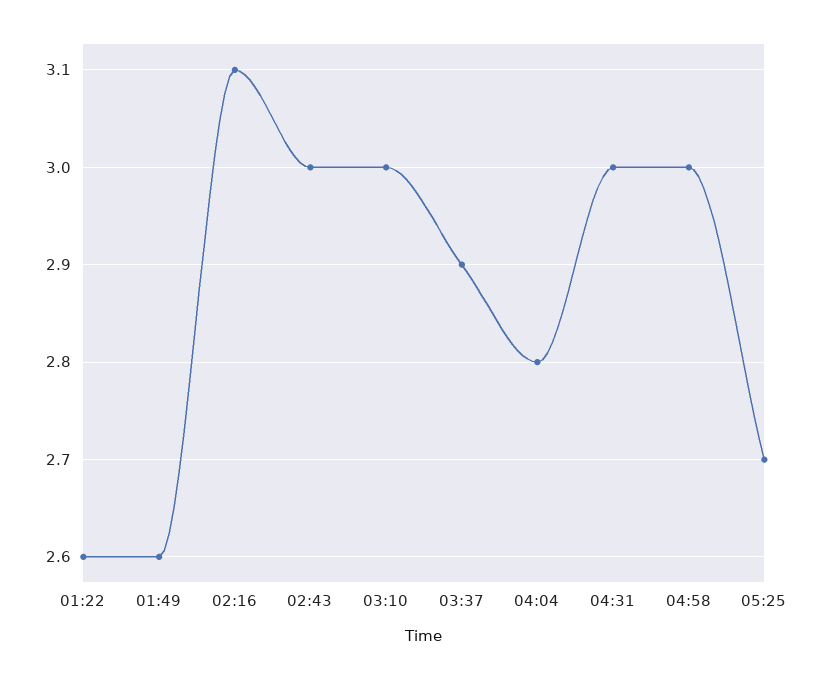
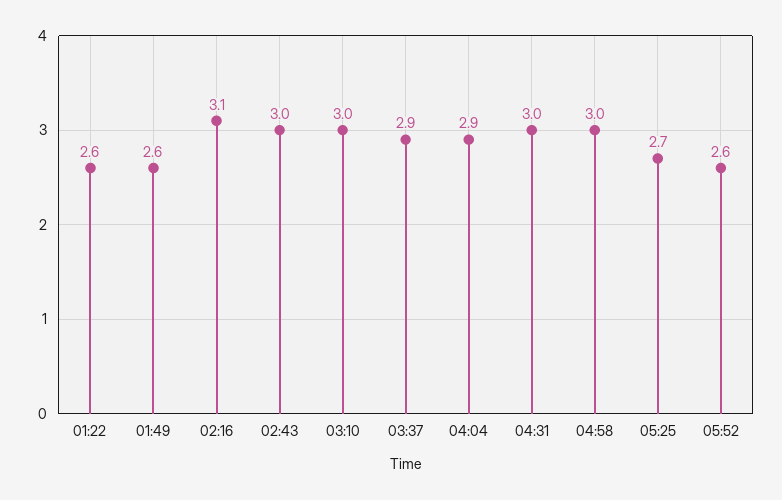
04:04: 2.8 -> 2.9
05:52: none -> 2.6

